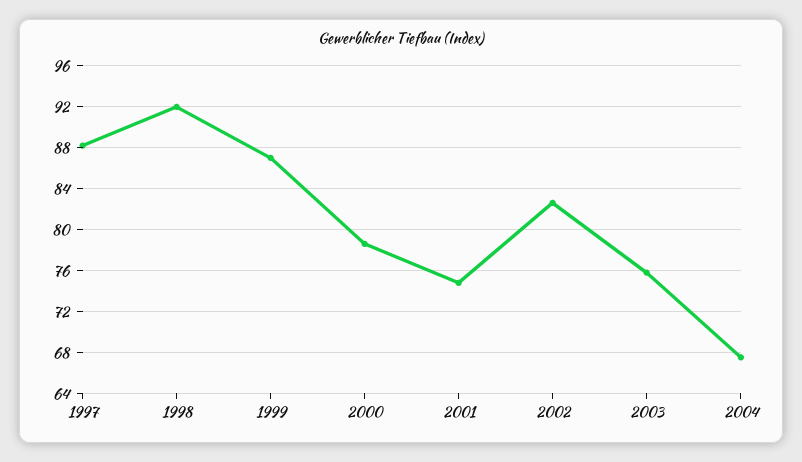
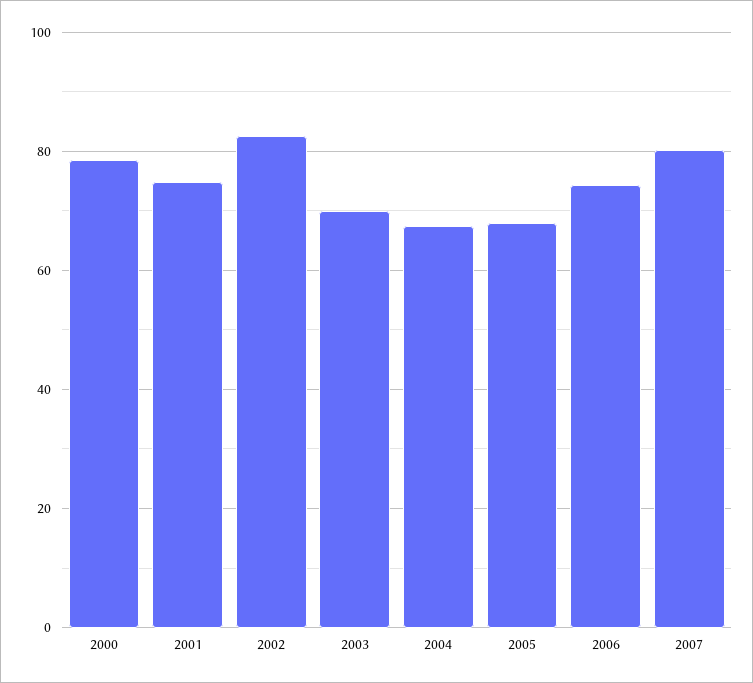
1997: 88 -> none
1998: 92 -> none
1999: 87 -> none
2003: 76 -> 70
2005: none -> 68
2006: none -> 74
2007: none -> 80

